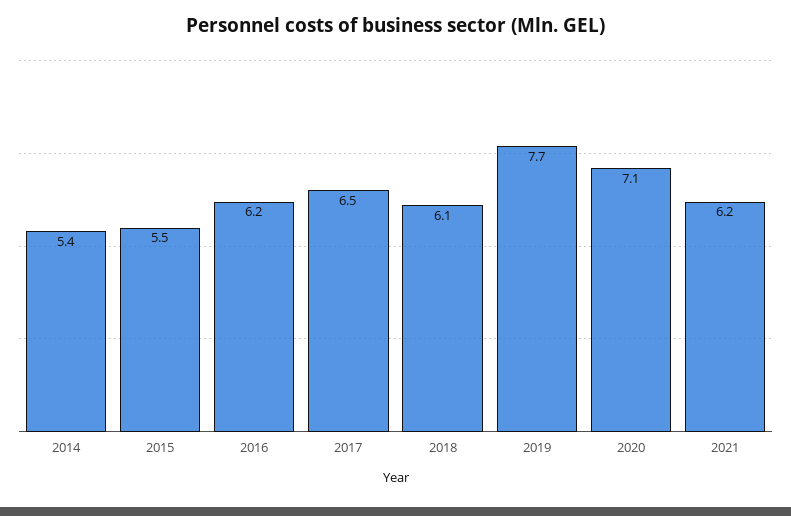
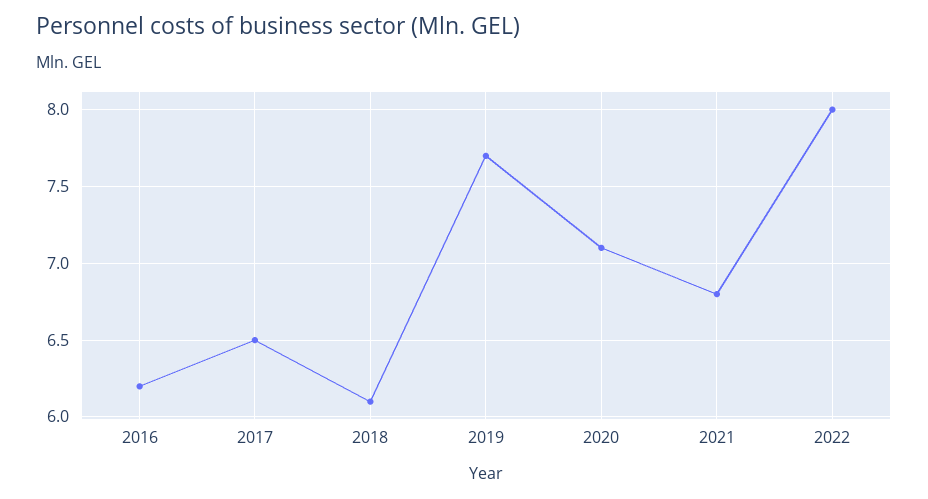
2014: 5.4 -> none
2015: 5.5 -> none
2021: 6.2 -> 6.8
2022: none -> 8

